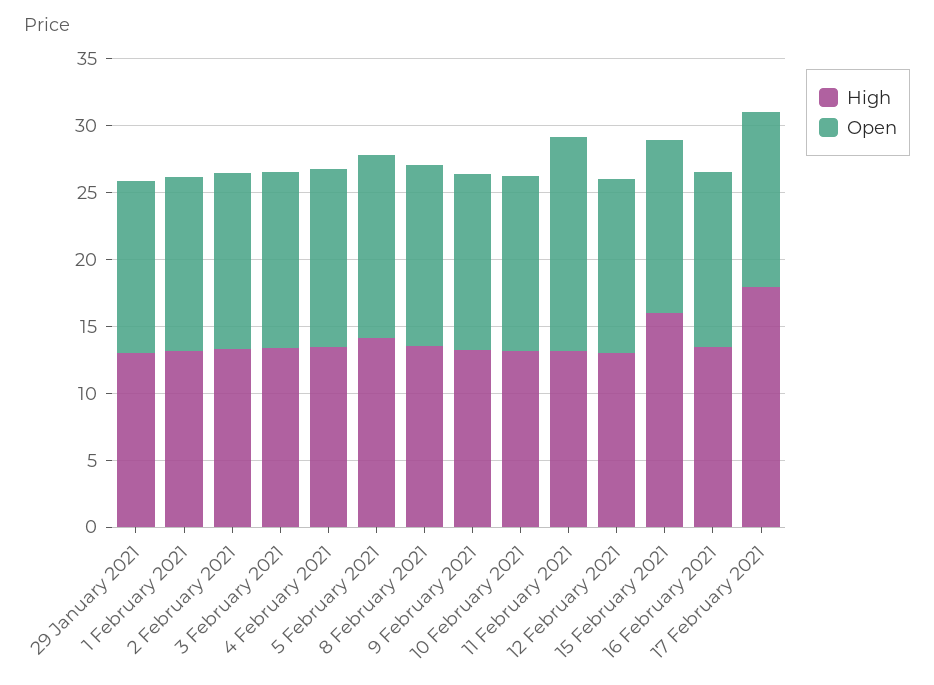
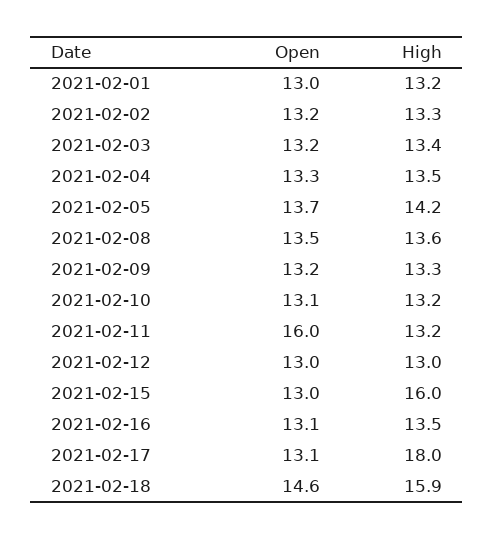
High, 29 January 2021: 13 -> none
Open, 29 January 2021: 13 -> none
Open, 2021-02-18: none -> 14.6
High, 2021-02-18: none -> 15.9

